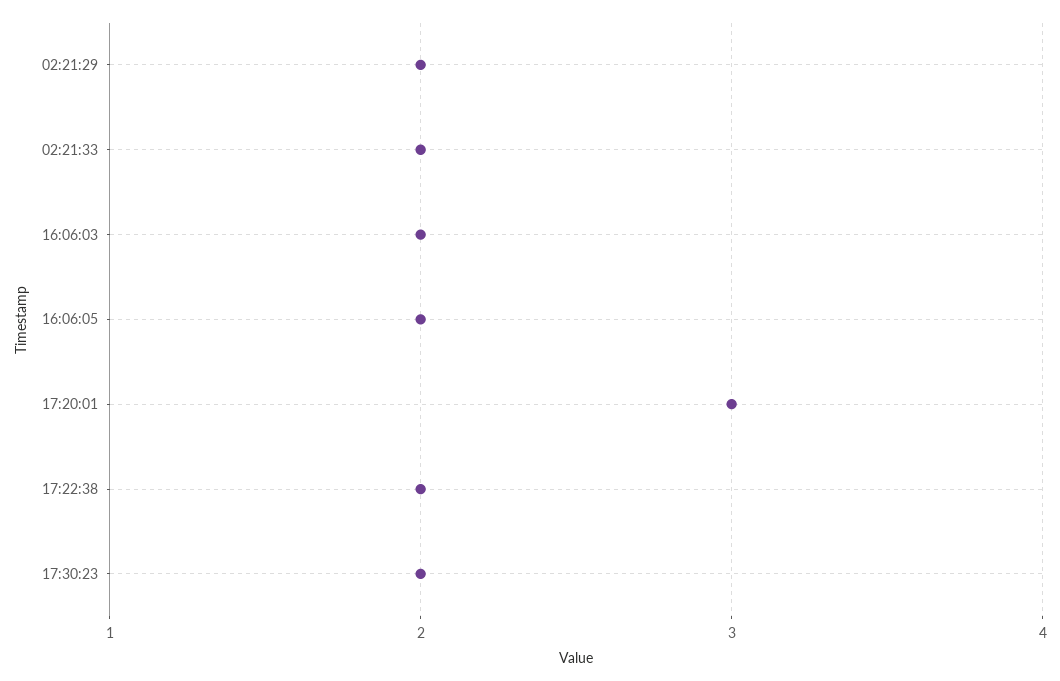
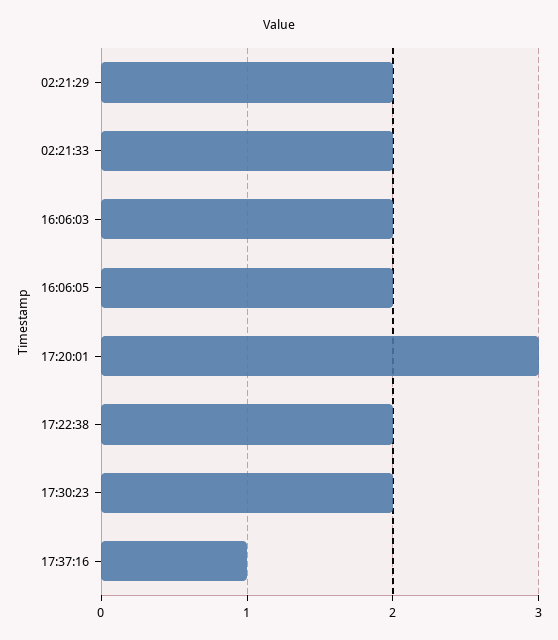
17:37:16: none -> 1

